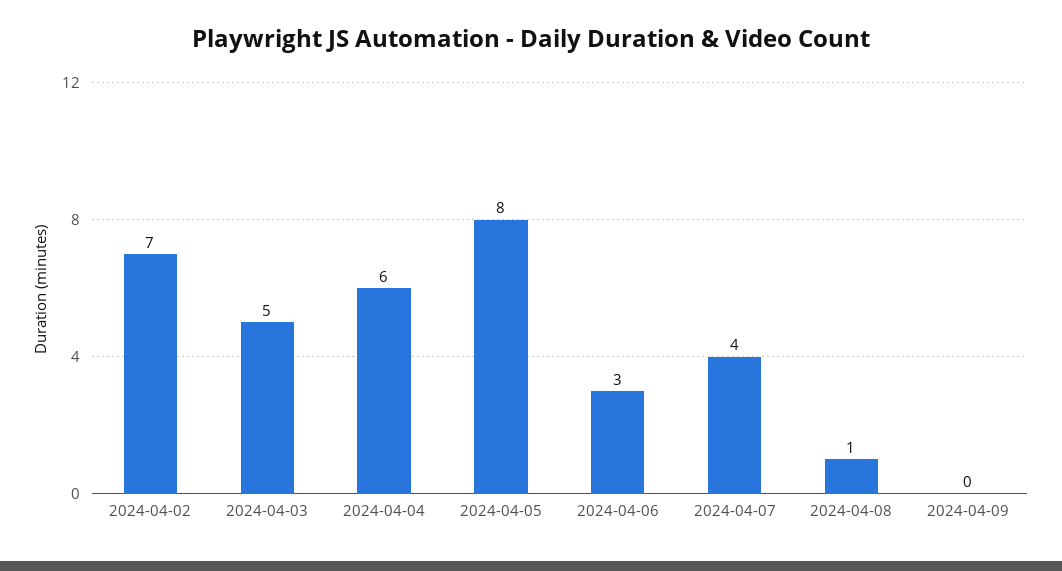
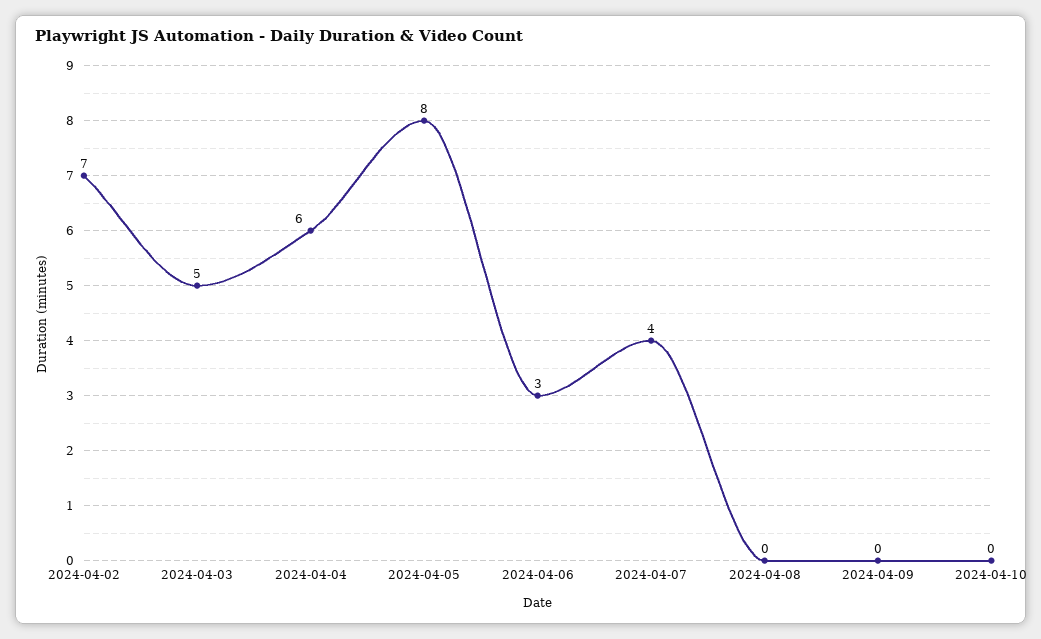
2024-04-08: 1 -> 0
2024-04-10: none -> 0

